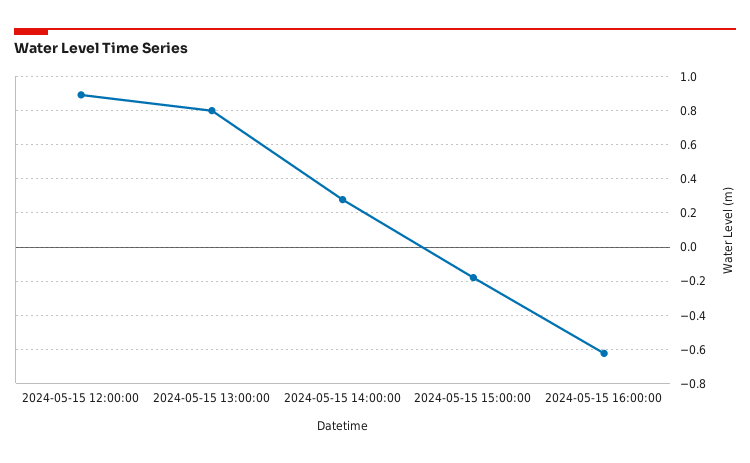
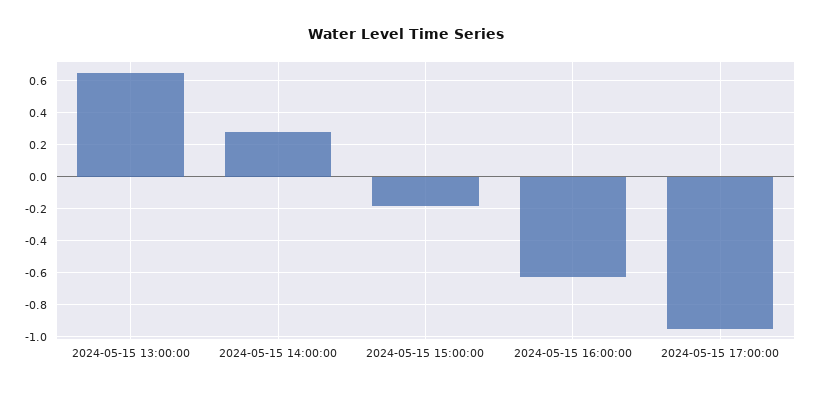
2024-05-15 12:00:00: 0.9 -> none
2024-05-15 13:00:00: 0.8 -> 0.65
2024-05-15 17:00:00: none -> -0.95

